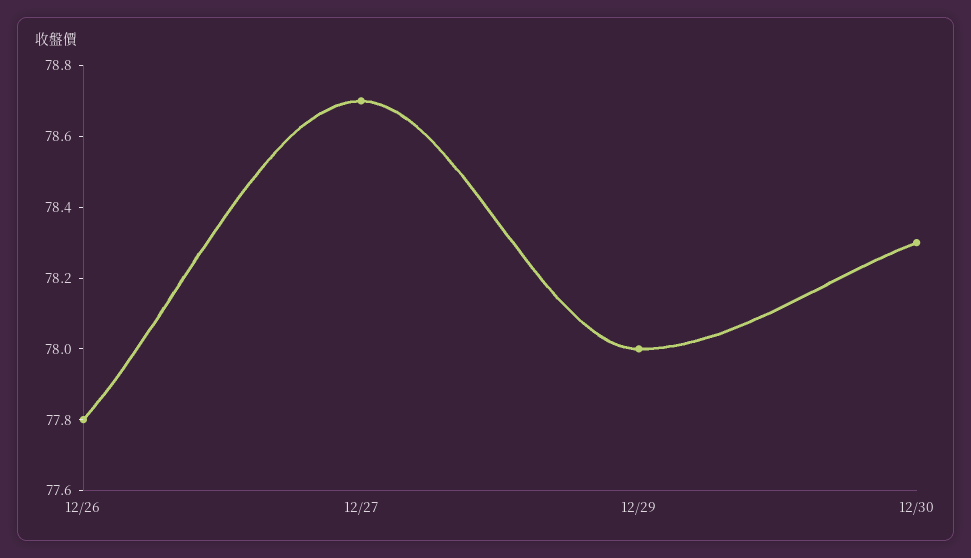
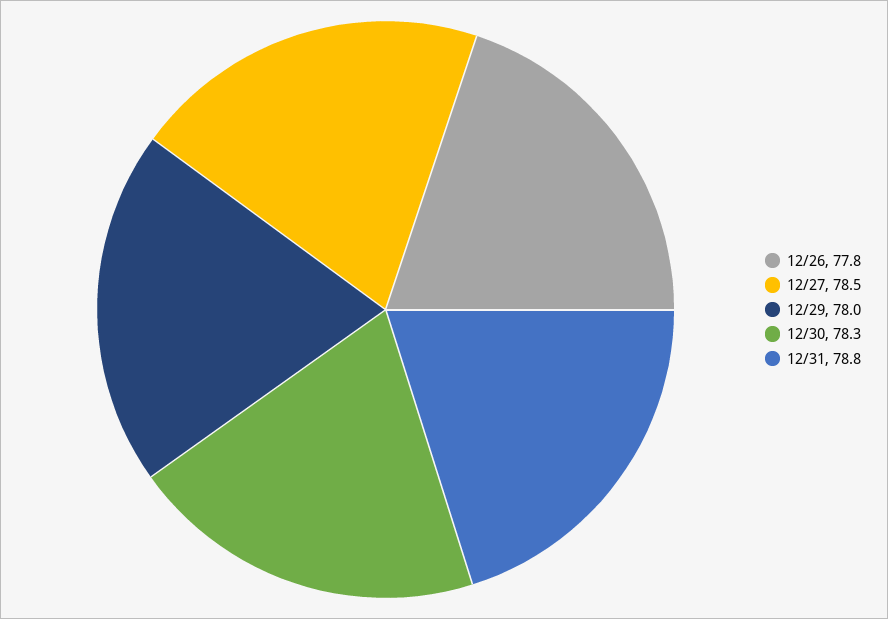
12/27: 78.7 -> 78.5
12/31: none -> 78.8

